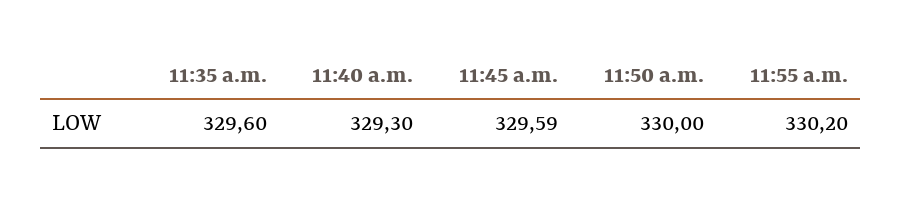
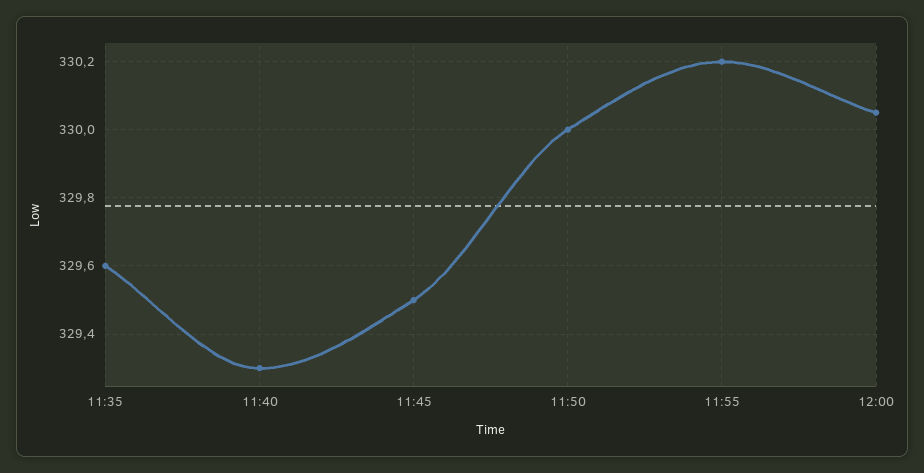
11:45 a.m.: 329.59 -> 329.5
12:00: none -> 330.05

